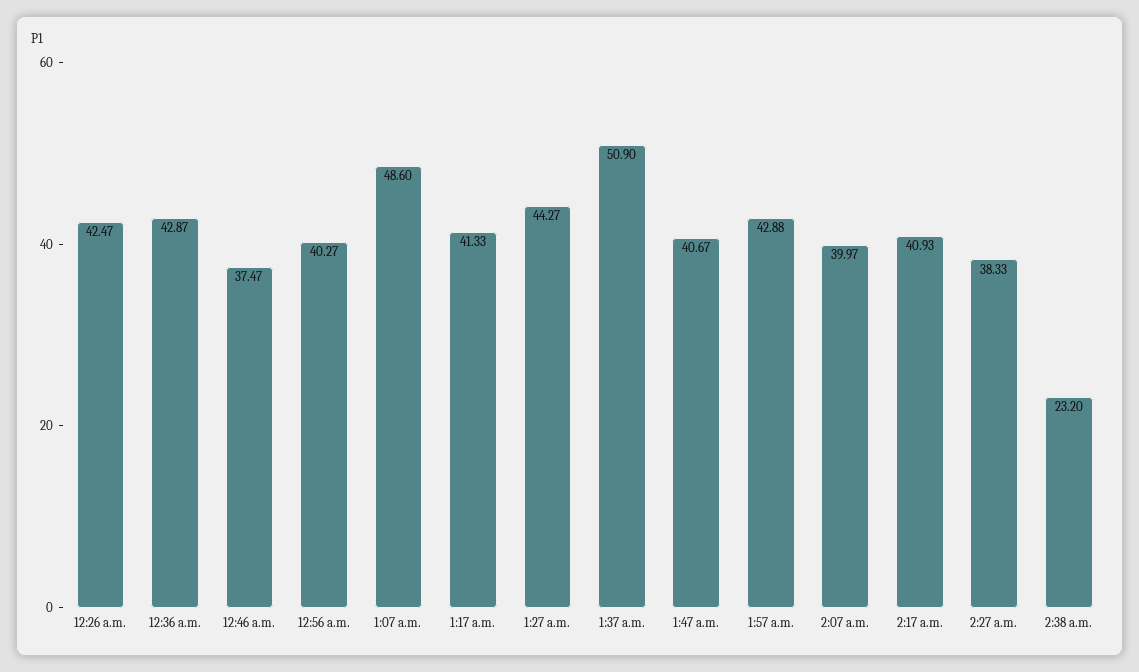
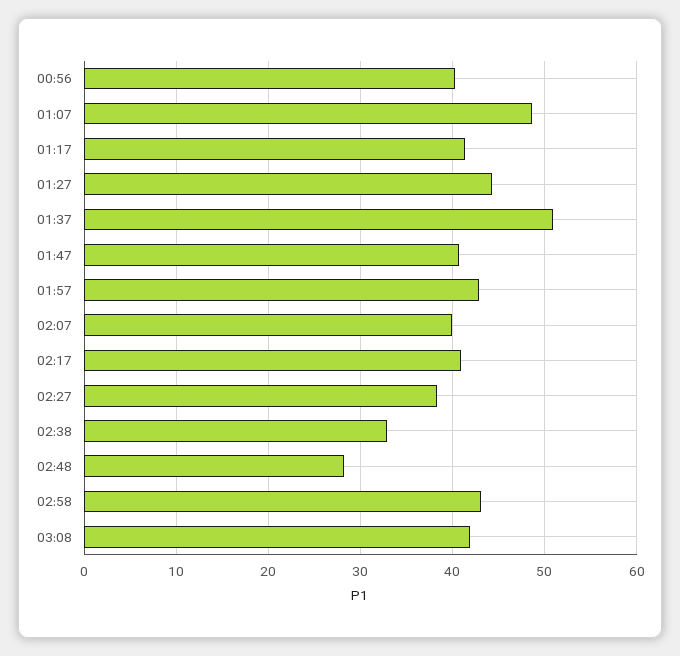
12:26 a.m.: 42.47 -> none
12:36 a.m.: 42.87 -> none
12:46 a.m.: 37.47 -> none
2:38 a.m.: 23.2 -> 33
02:48: none -> 28
02:58: none -> 43
03:08: none -> 42

